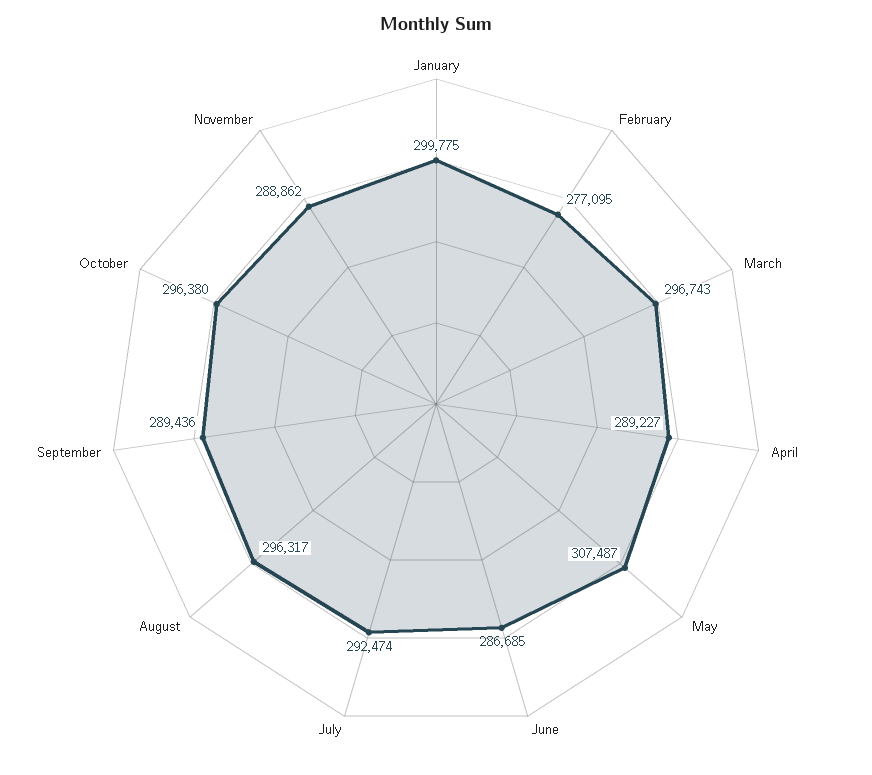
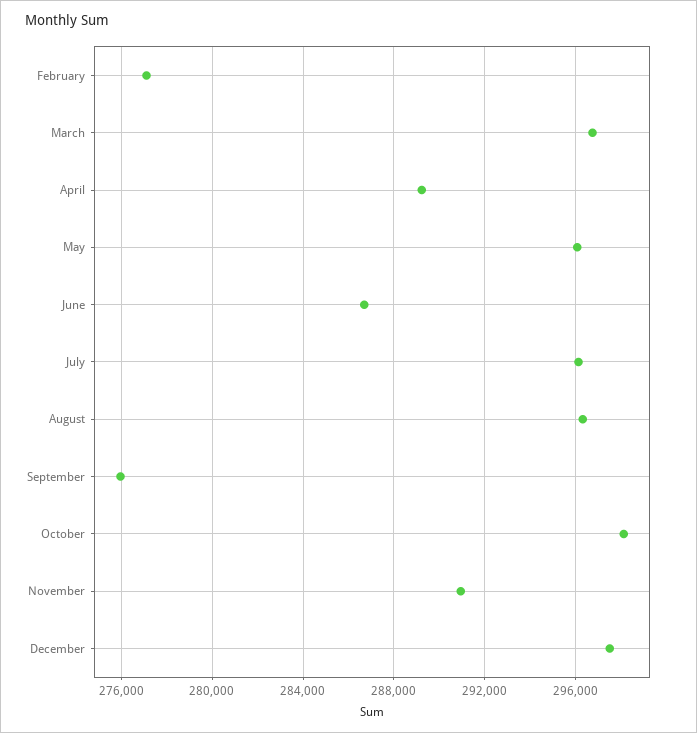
January: 299775 -> none
May: 307487 -> 296000
July: 292474 -> 296000
September: 289436 -> 276000
October: 296380 -> 298000
November: 288862 -> 291000
December: none -> 297500

